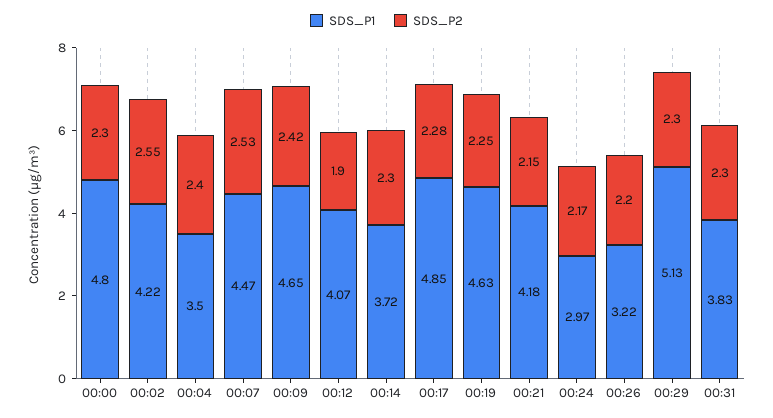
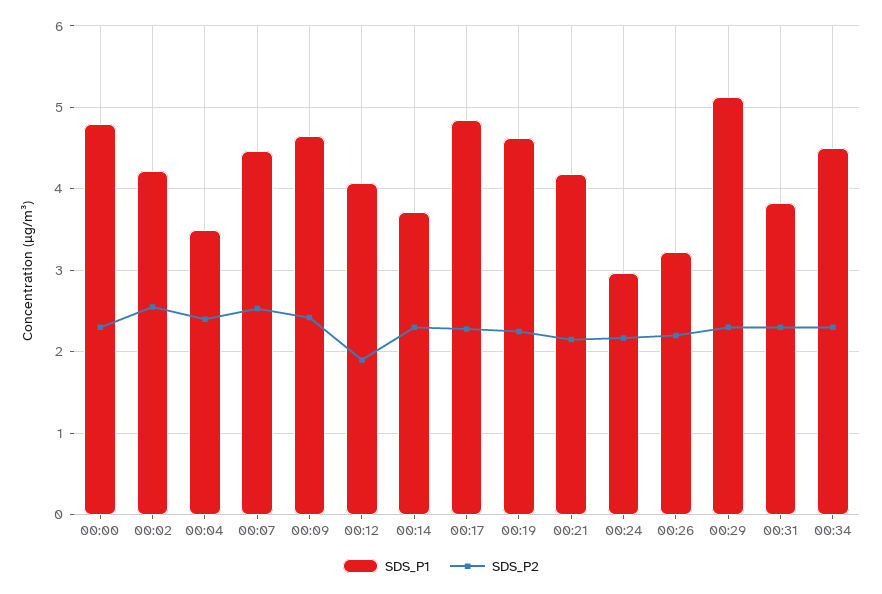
SDS_P1, 00:34: none -> 4.5
SDS_P2, 00:34: none -> 2.3

